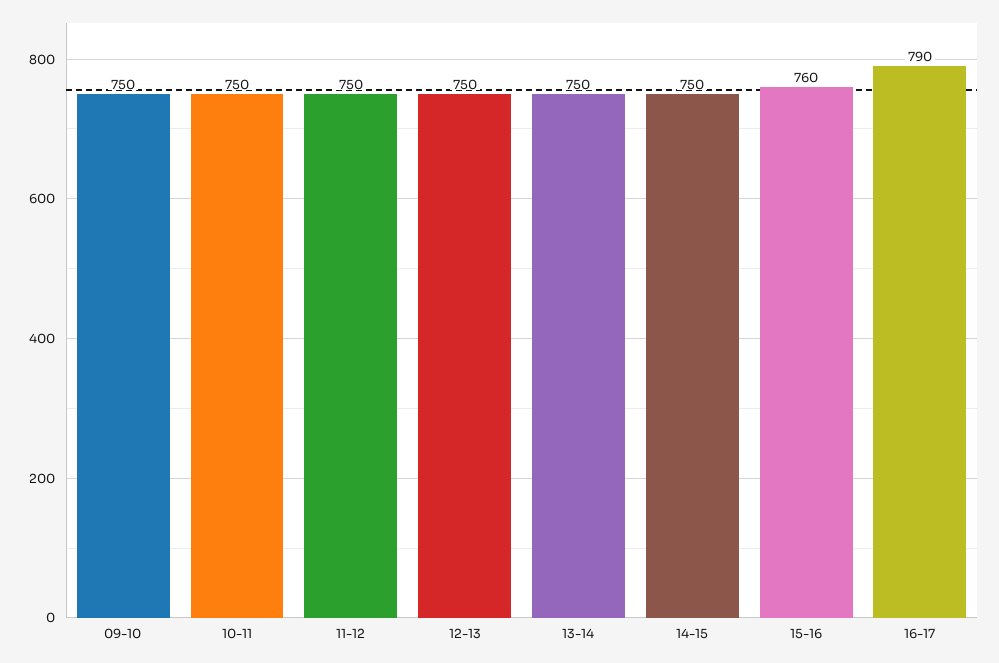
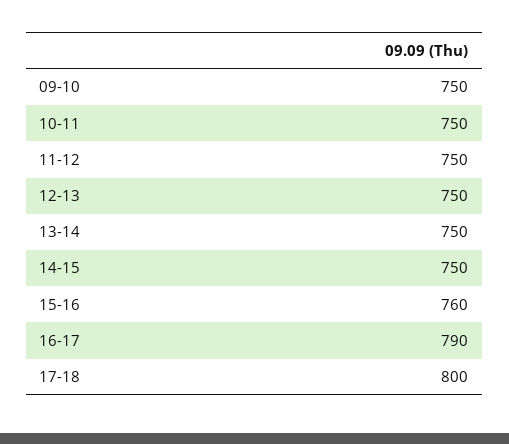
17-18: none -> 800

